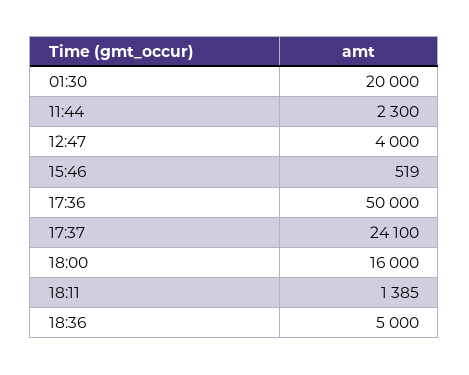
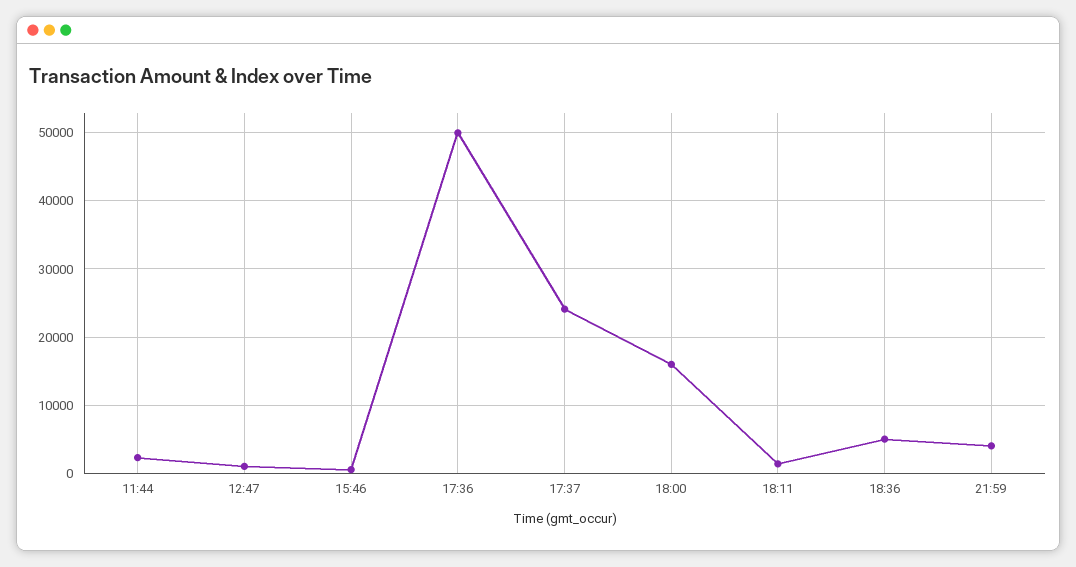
01:30: 20000 -> none
12:47: 4000 -> 1000
21:59: none -> 4000

